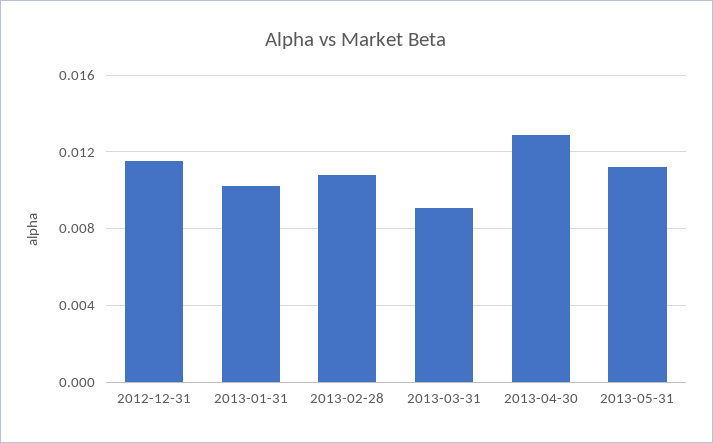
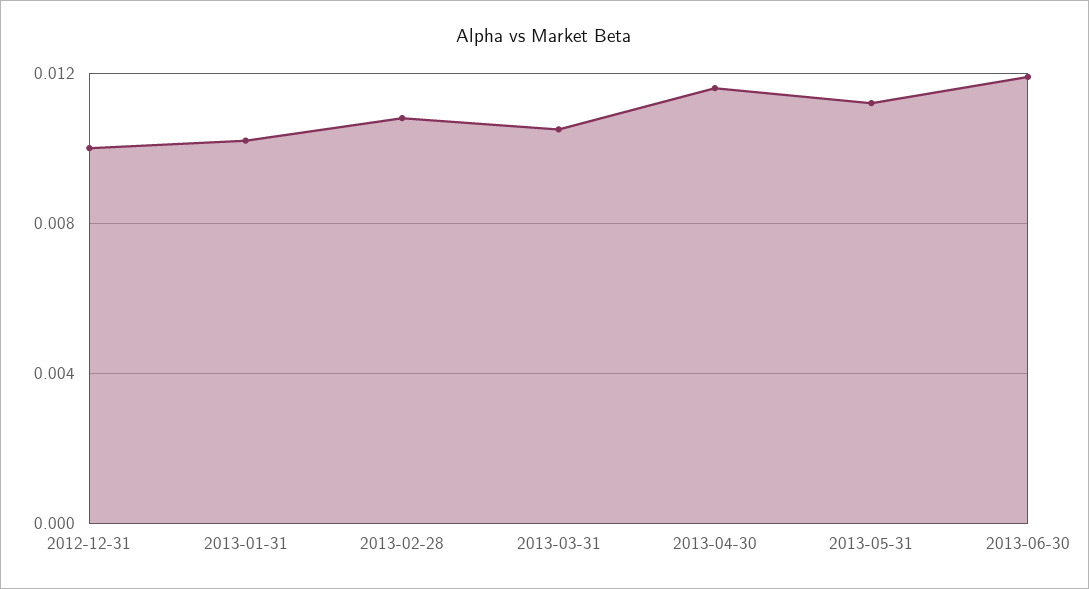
2012-12-31: 0.0115 -> 0.01
2013-03-31: 0.009 -> 0.0105
2013-04-30: 0.013 -> 0.0115
2013-06-30: none -> 0.012

